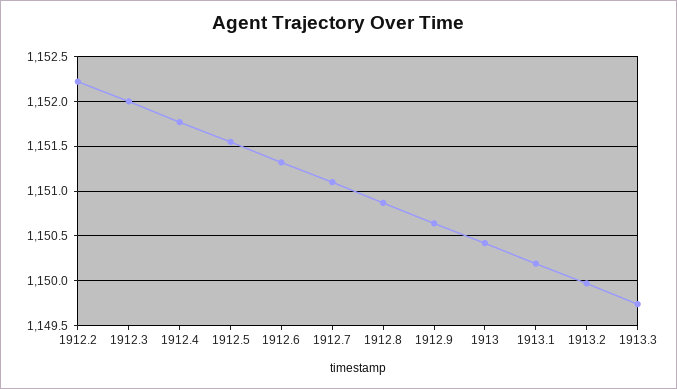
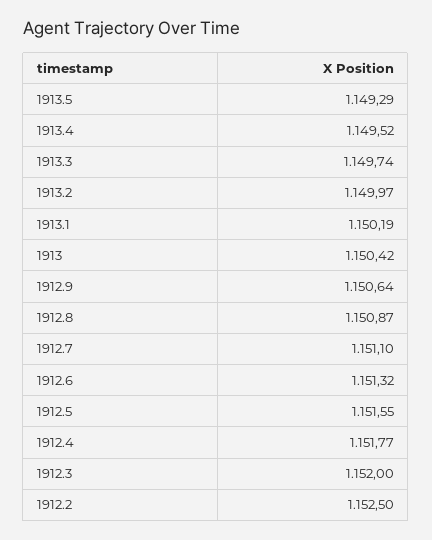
1912.2: 1152.2 -> 1152.5
1913.5: none -> 1149.29
1913.4: none -> 1149.52

